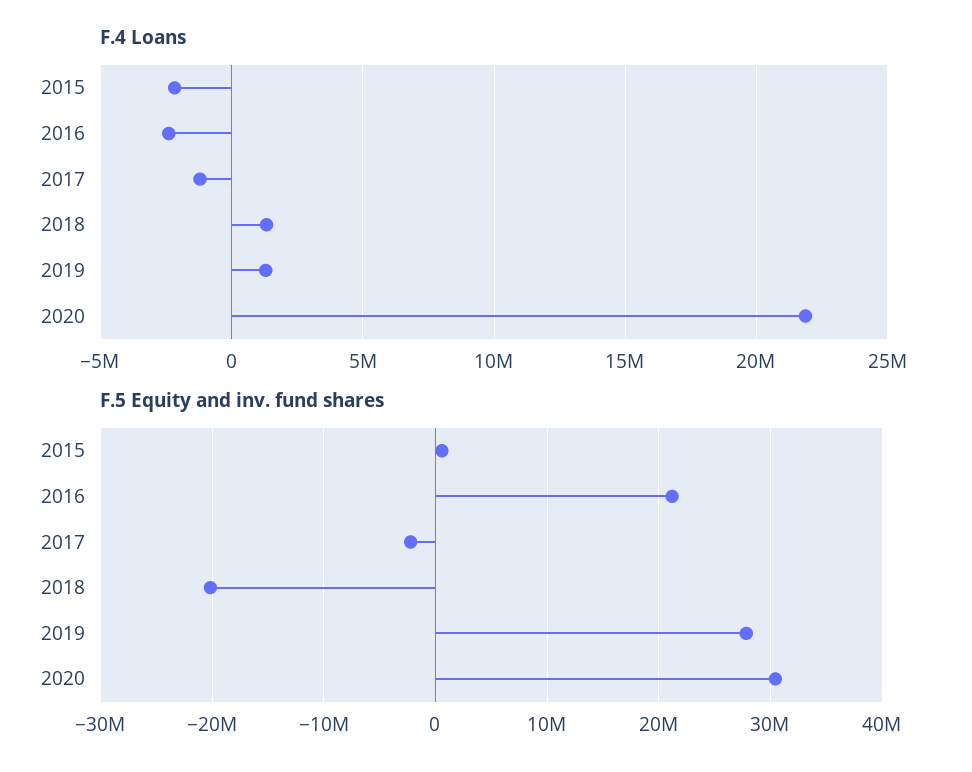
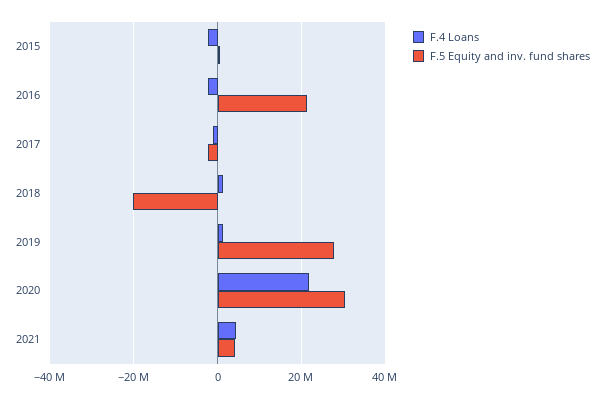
F.4 Loans, 2021: none -> 4000000
F.5 Equity and inv. fund shares, 2021: none -> 4000000

